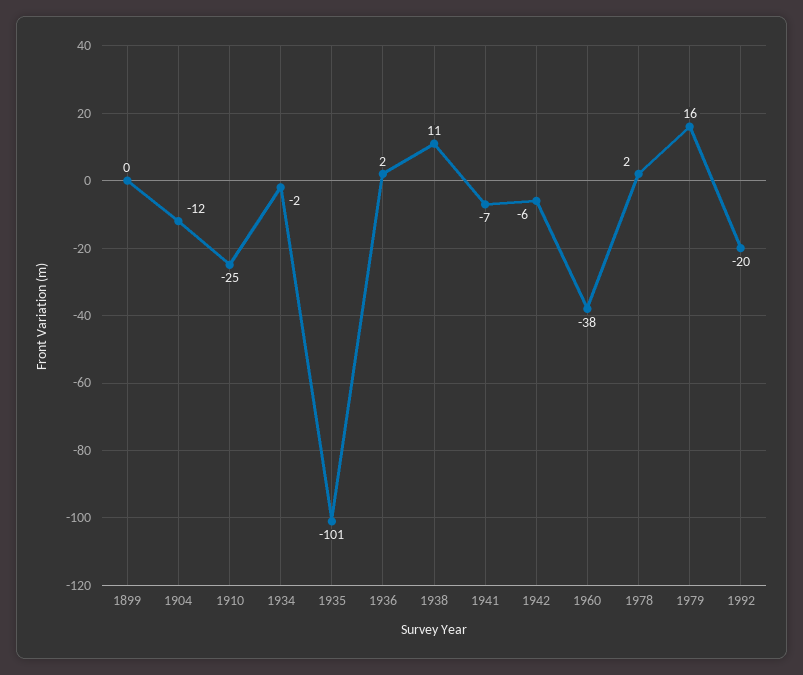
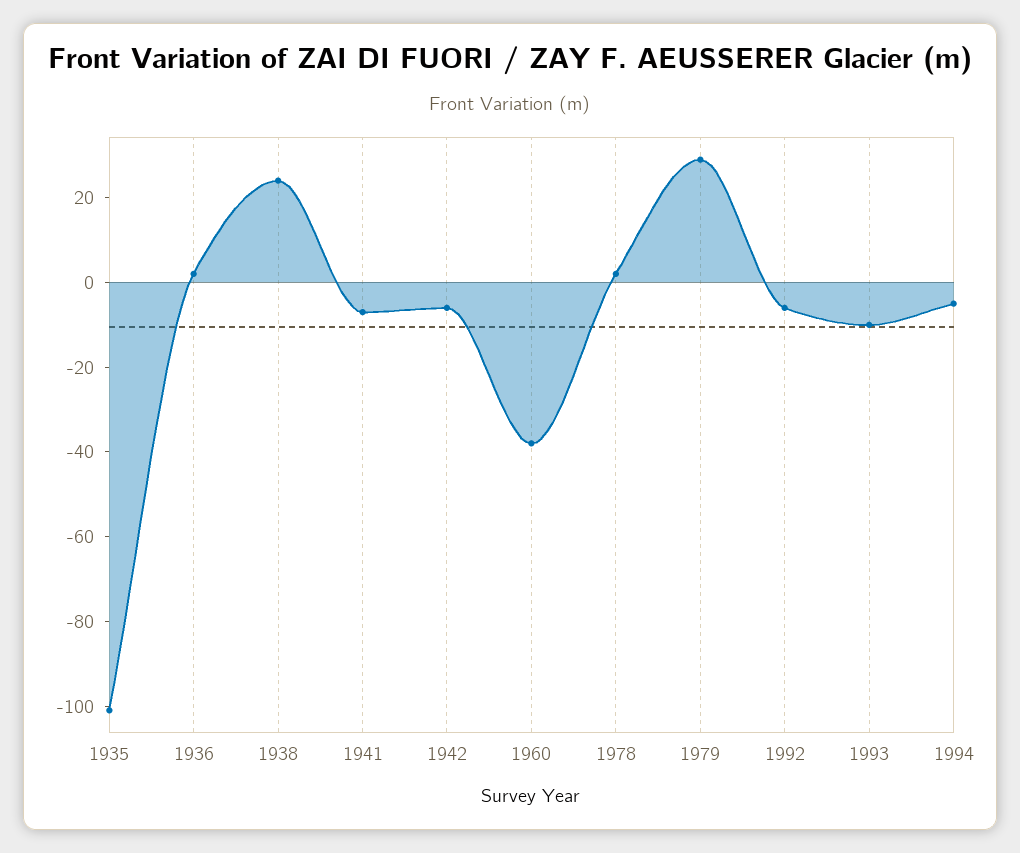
1899: 0 -> none
1904: -12 -> none
1910: -25 -> none
1934: -2 -> none
1938: 11 -> 25
1979: 16 -> 30
1992: -20 -> -5
1993: none -> -10
1994: none -> -5

